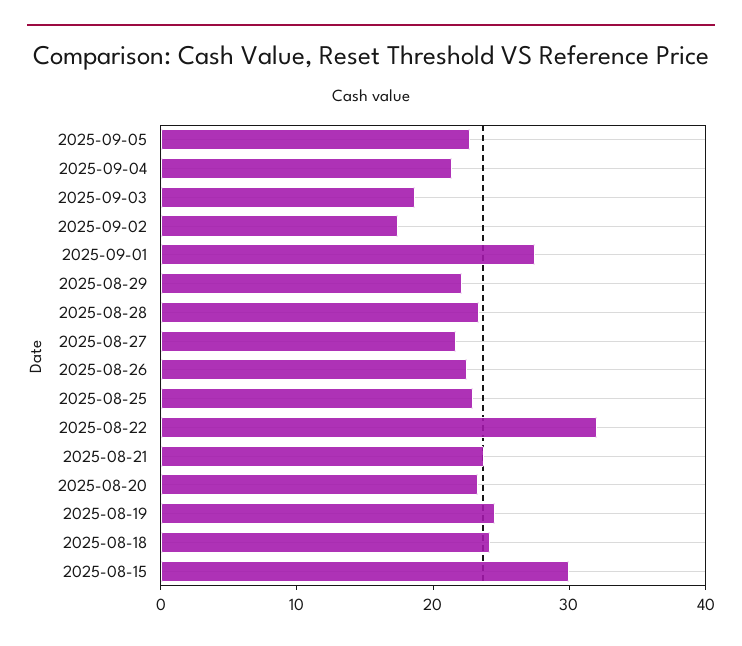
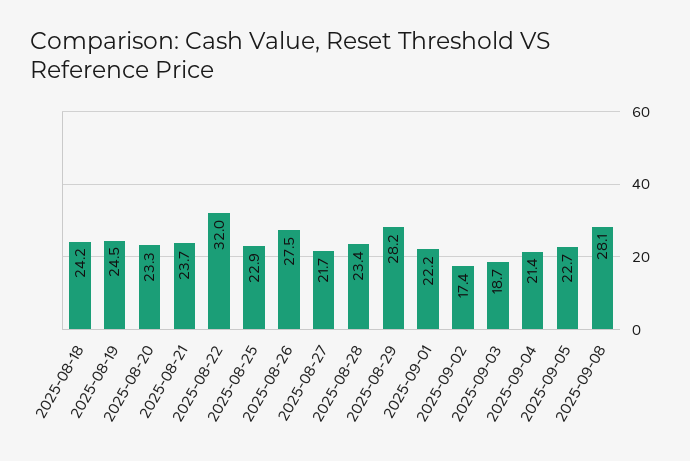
2025-09-01: 28 -> 22.2
2025-08-29: 22 -> 28.2
2025-08-26: 22 -> 27.5
2025-08-15: 30 -> none
2025-09-08: none -> 28.1

